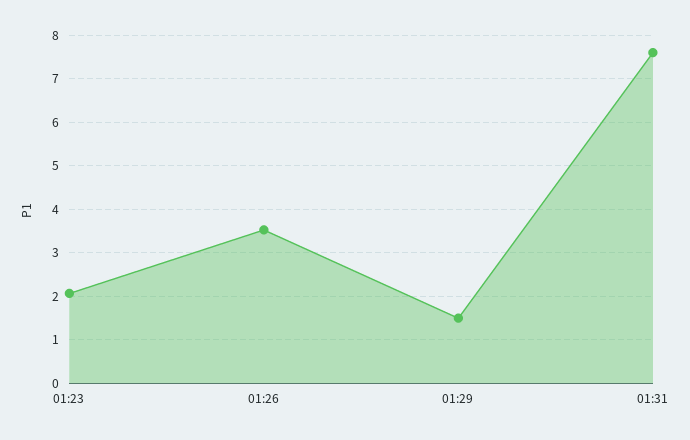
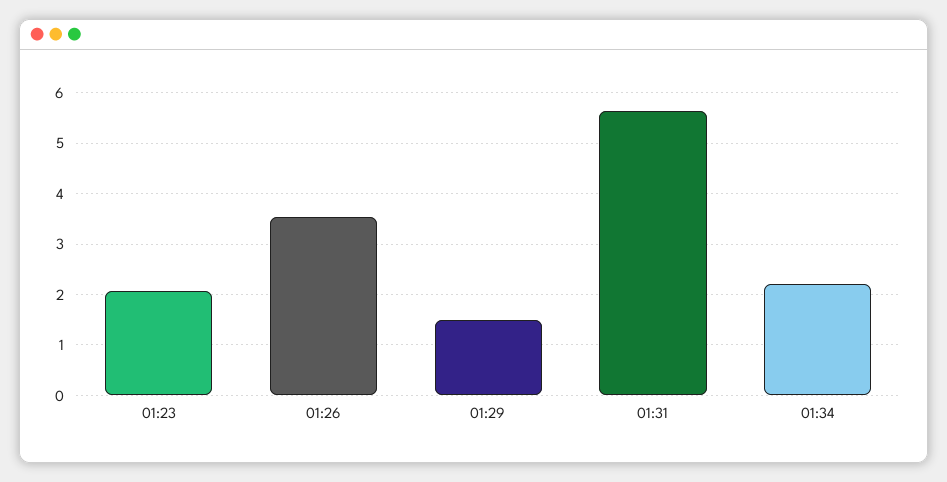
01:31: 7.6 -> 5.6
01:34: none -> 2.2

